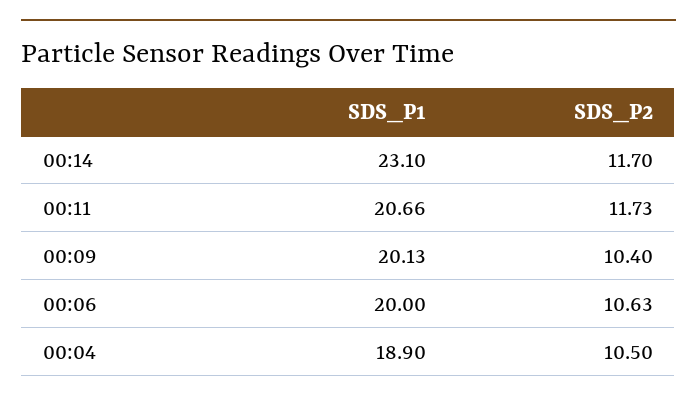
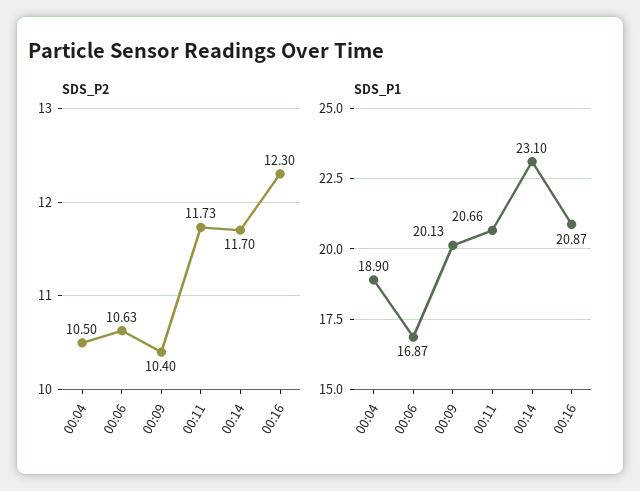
SDS_P1, 00:06: 20 -> 16.87
SDS_P2, 00:16: none -> 12.3
SDS_P1, 00:16: none -> 20.87

